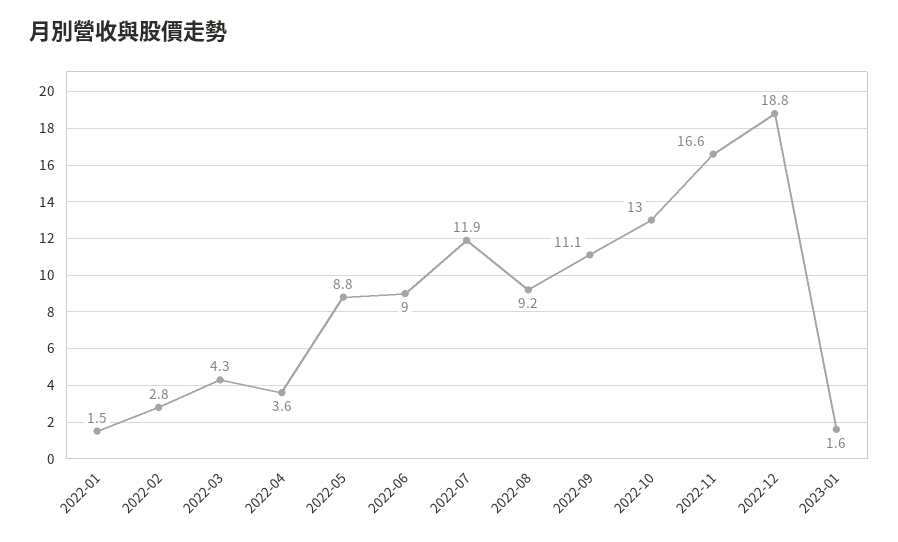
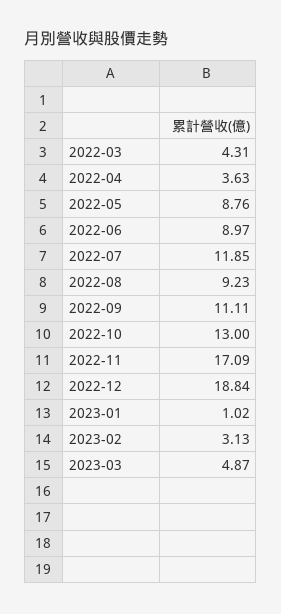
2022-01: 1.5 -> none
2022-02: 2.8 -> none
2022-11: 16.6 -> 17.09
2023-01: 1.6 -> 1.02
2023-02: none -> 3.13
2023-03: none -> 4.87

